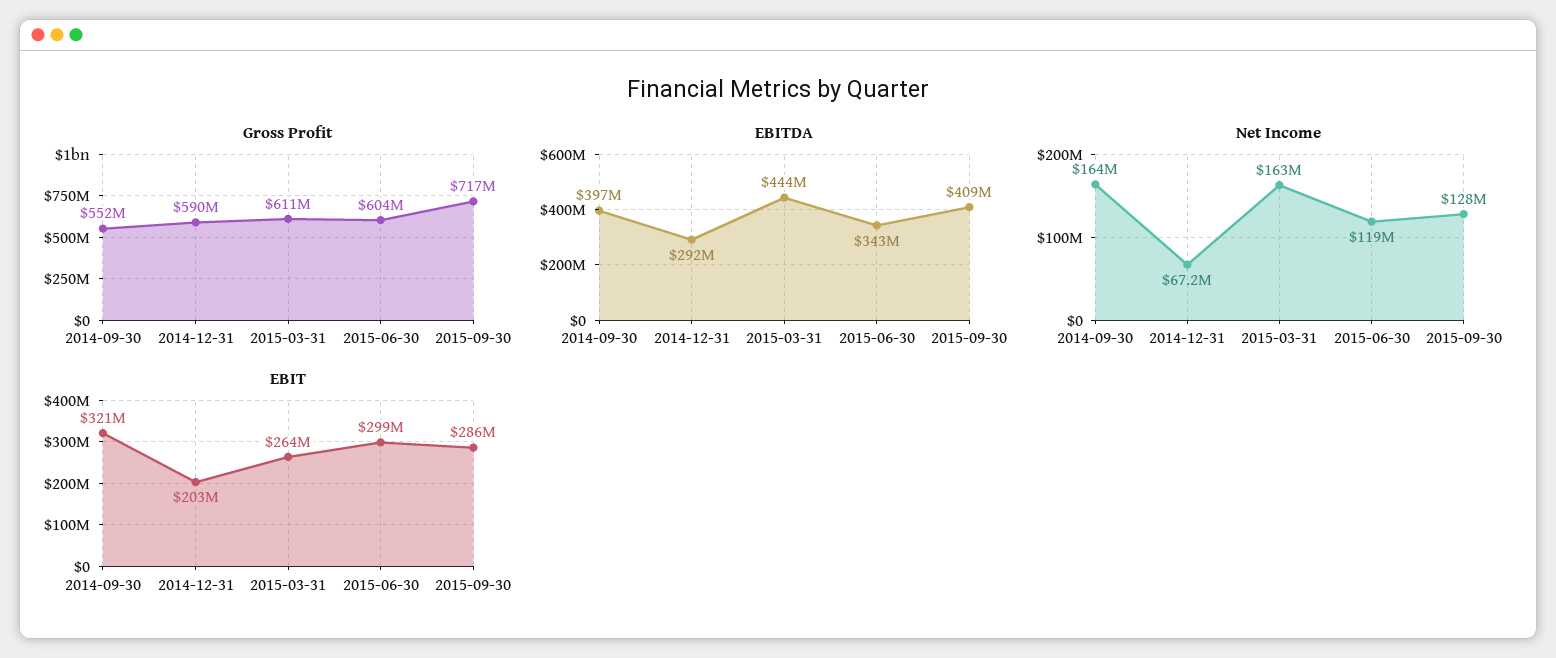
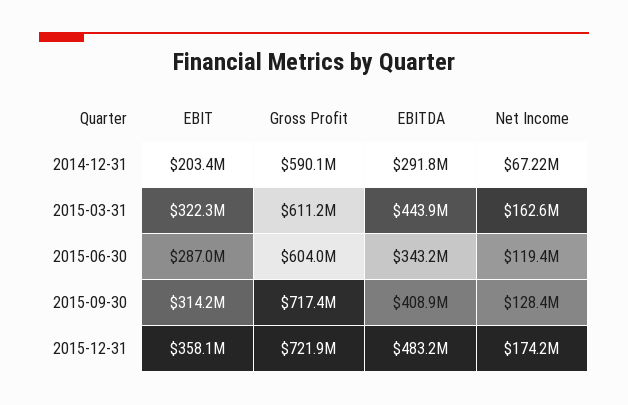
Gross Profit, 2014-09-30: 552000000 -> none
EBITDA, 2014-09-30: 397000000 -> none
Net Income, 2014-09-30: 164000000 -> none
EBIT, 2014-09-30: 321000000 -> none
EBIT, 2015-03-31: 264000000 -> 322300000
EBIT, 2015-06-30: 299000000 -> 287000000
EBIT, 2015-09-30: 286000000 -> 314200000
EBIT, 2015-12-31: none -> 358100000
Gross Profit, 2015-12-31: none -> 721900000
EBITDA, 2015-12-31: none -> 483200000
Net Income, 2015-12-31: none -> 174200000

